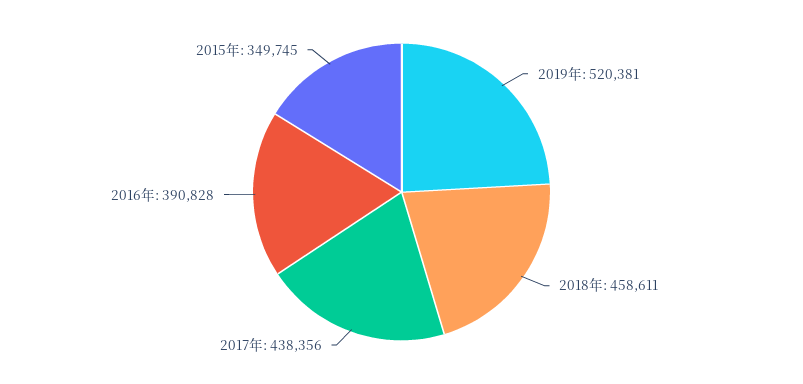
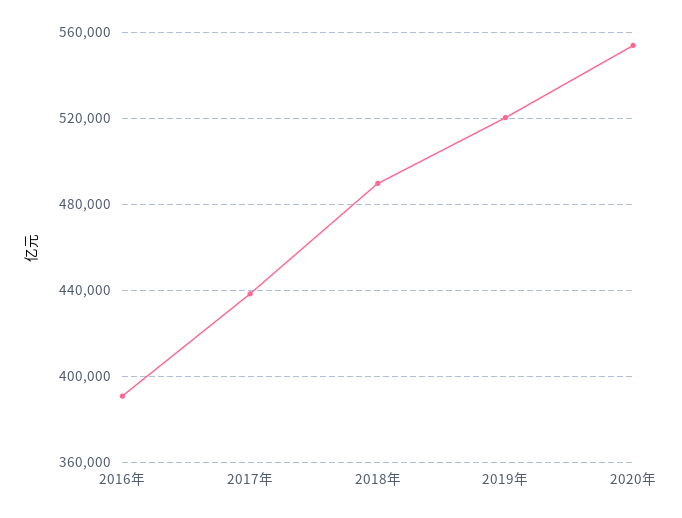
2018年: 458611 -> 490000
2015年: 349745 -> none
2020年: none -> 555000

